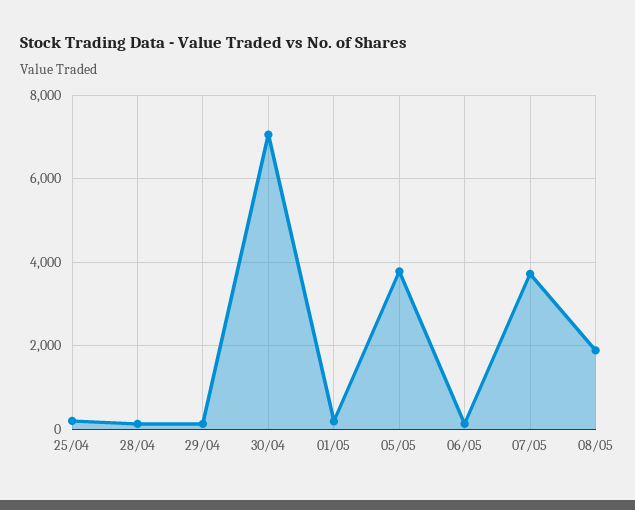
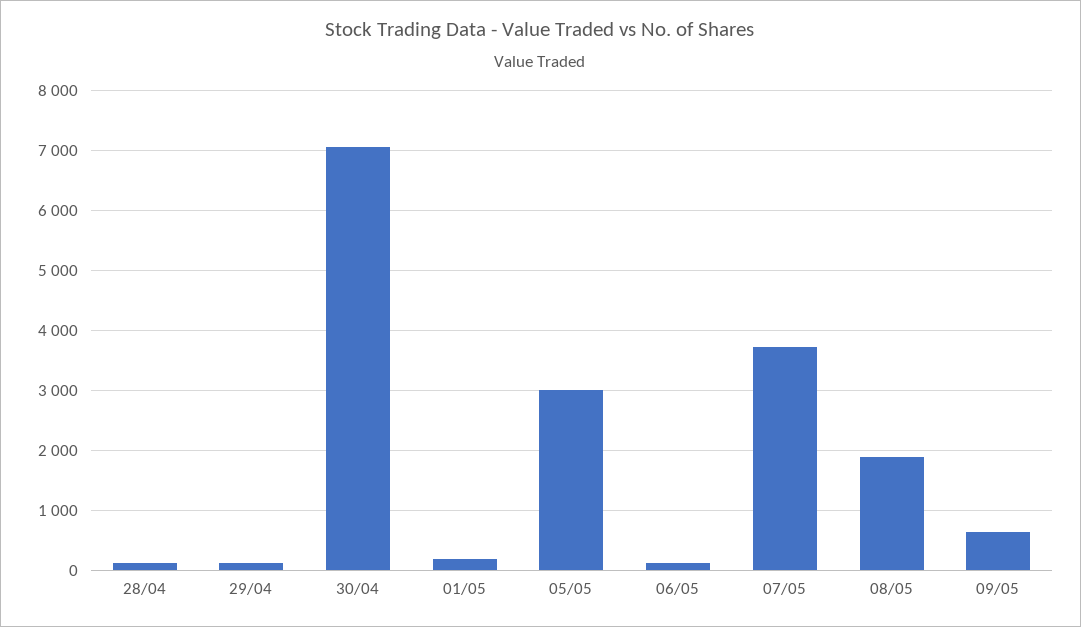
25/04: 200 -> none
05/05: 3800 -> 3000
09/05: none -> 600

